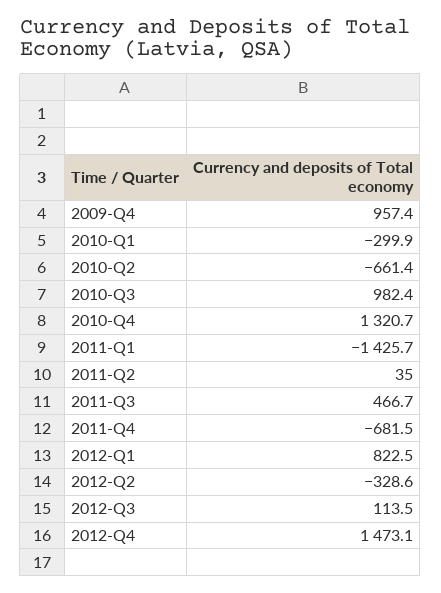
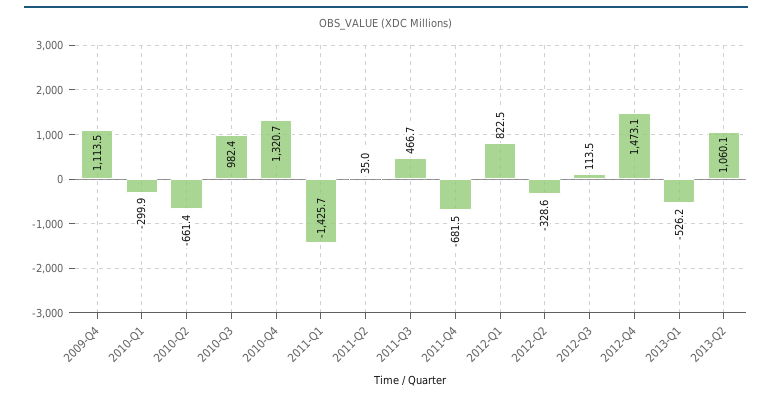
2009-Q4: 957.4 -> 1113.5
2013-Q1: none -> -526.2
2013-Q2: none -> 1060.1

